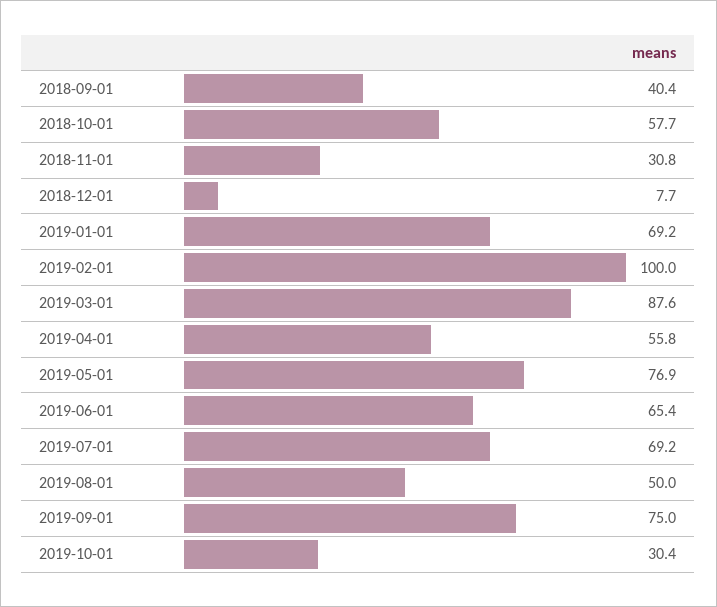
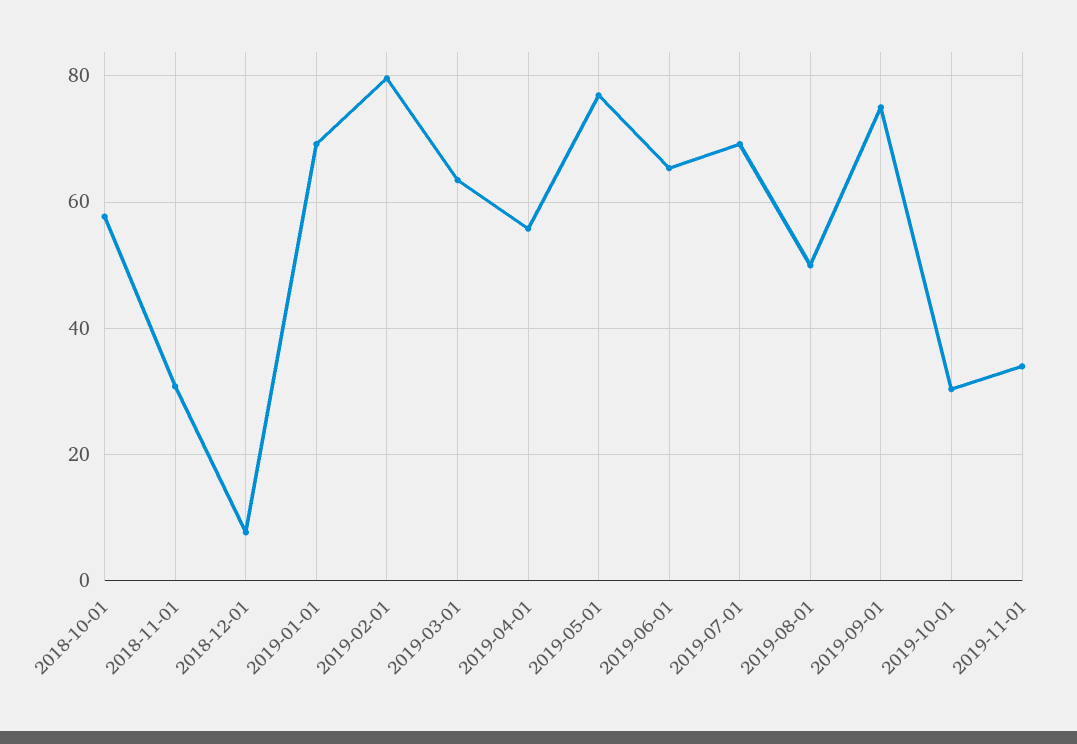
2018-09-01: 40.4 -> none
2019-02-01: 100 -> 80
2019-03-01: 87.6 -> 64
2019-11-01: none -> 34

